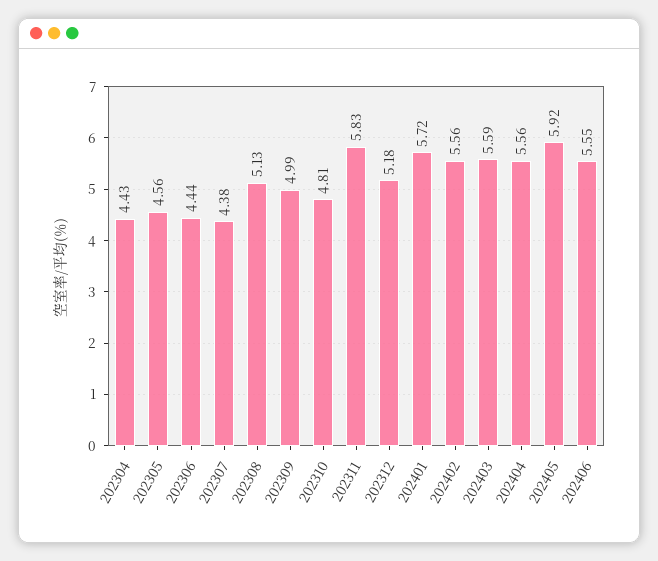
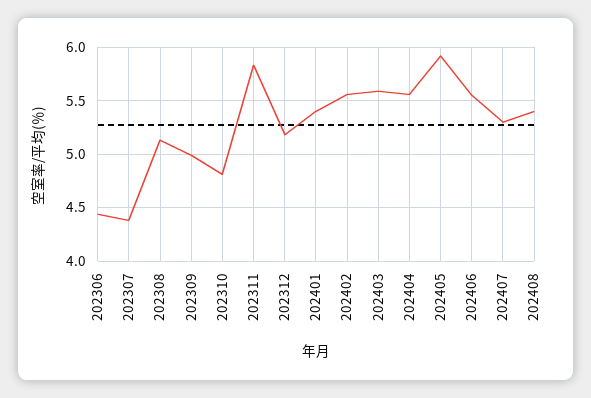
202304: 4.43 -> none
202305: 4.56 -> none
202401: 5.72 -> 5.4
202407: none -> 5.3
202408: none -> 5.4

